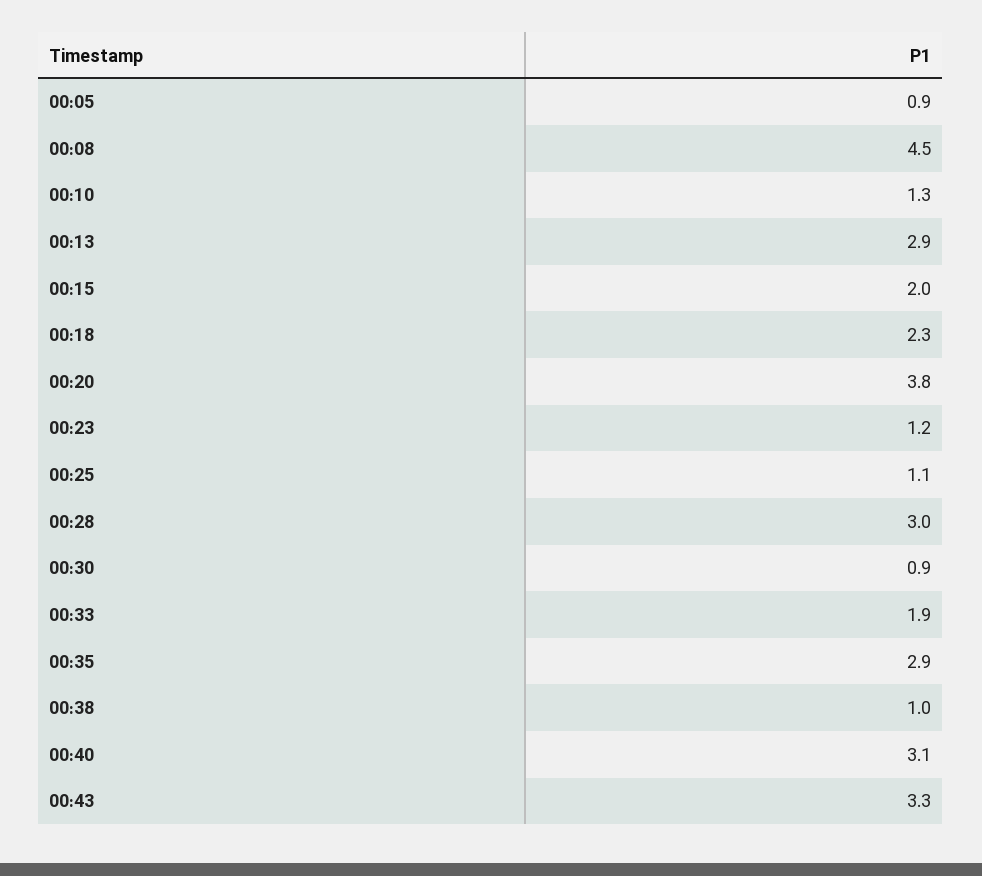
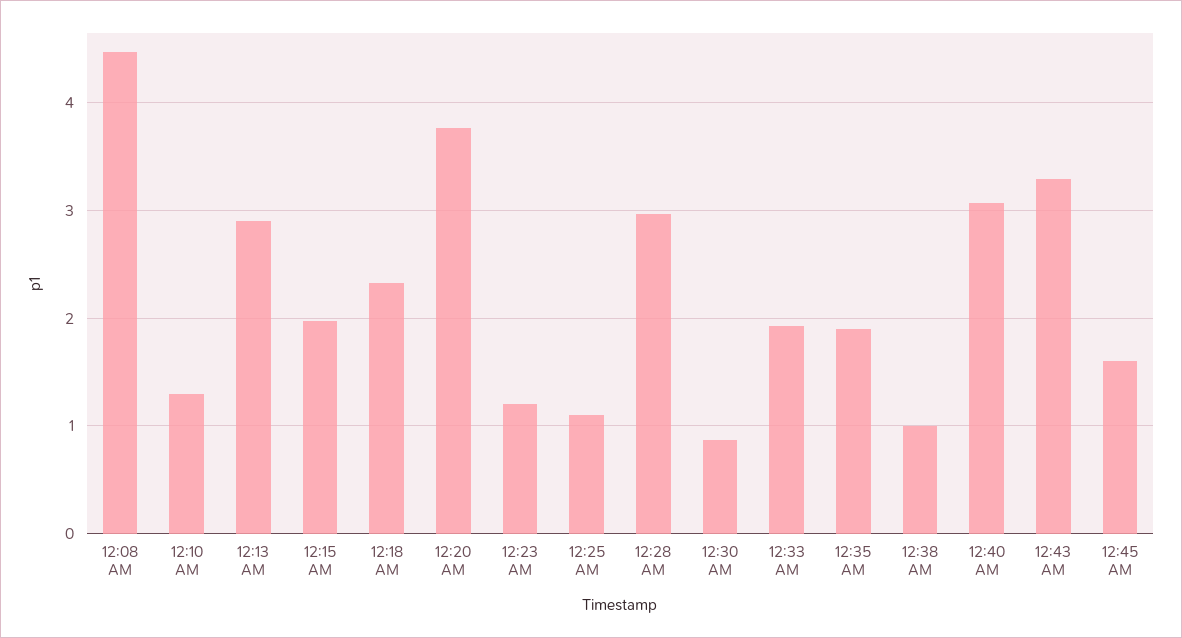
00:05: 0.9 -> none
00:35: 2.9 -> 1.9
12:45 AM: none -> 1.6

